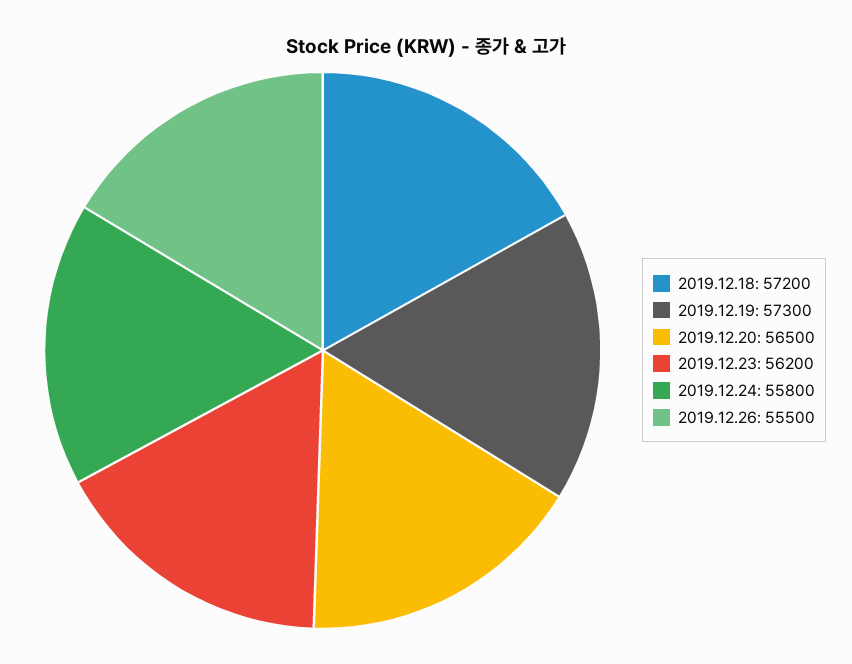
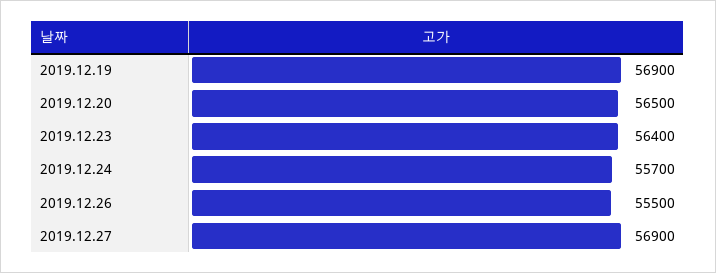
2019.12.18: 57200 -> none
2019.12.19: 57300 -> 56900
2019.12.23: 56200 -> 56400
2019.12.24: 55800 -> 55700
2019.12.27: none -> 56900

